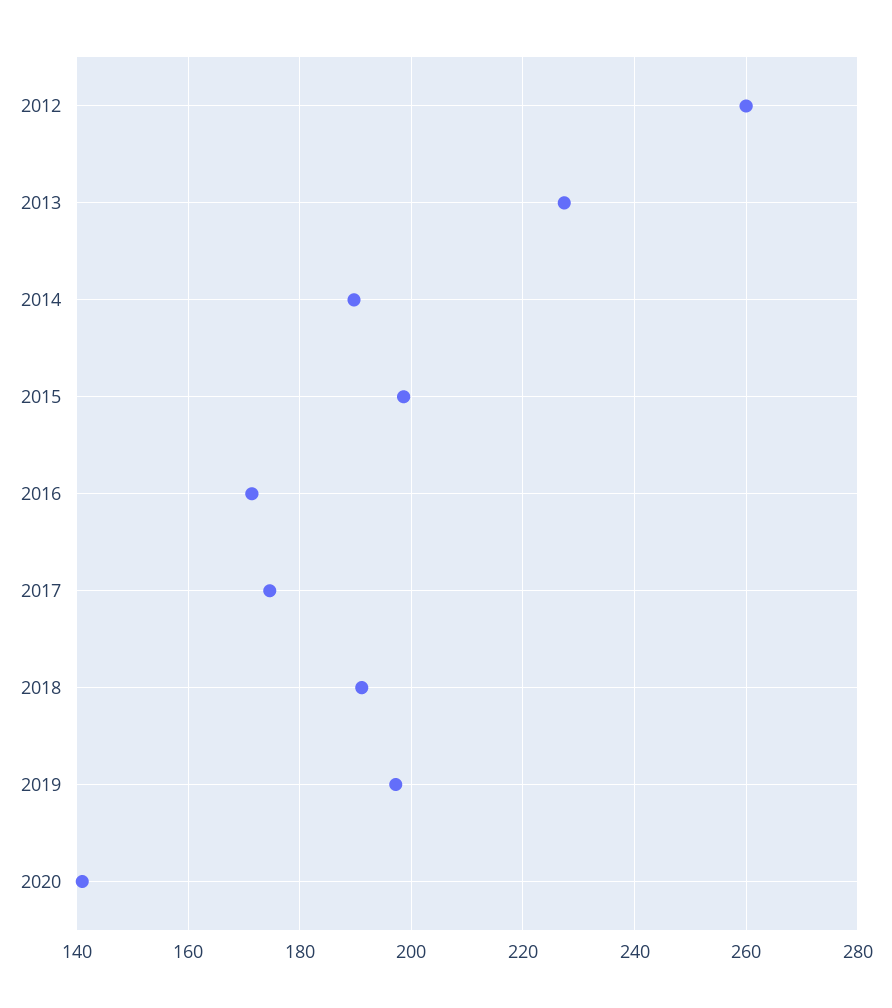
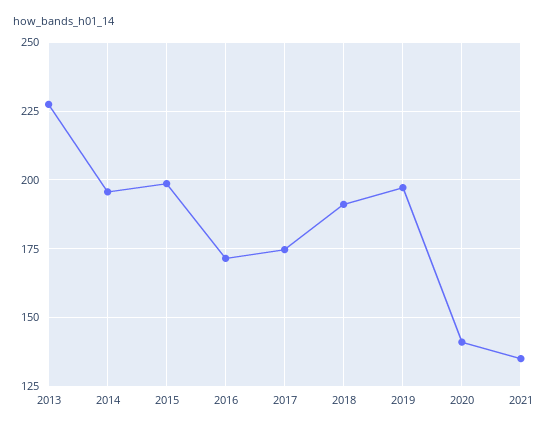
2012: 260 -> none
2014: 190 -> 195
2021: none -> 135

